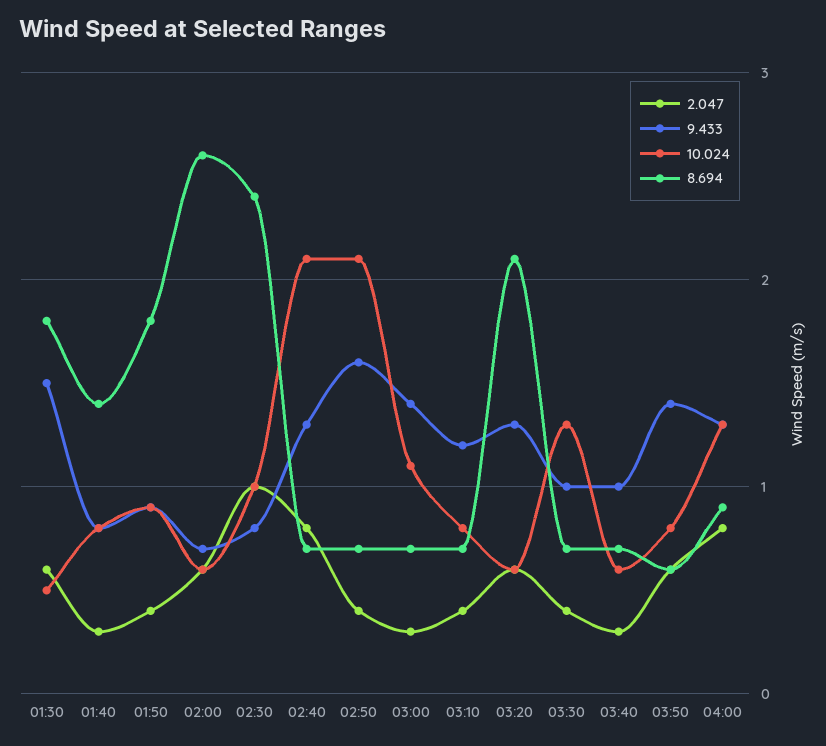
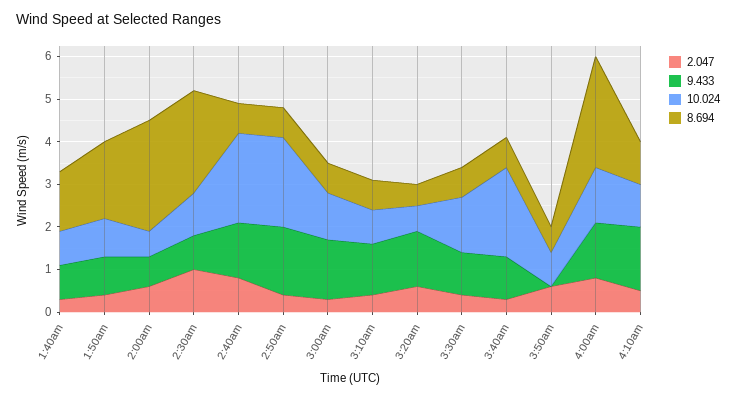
2.047, 01:30: 0.6 -> none
9.433, 01:30: 1.5 -> none
10.024, 01:30: 0.5 -> none
8.694, 01:30: 1.8 -> none
8.694, 03:20: 2.1 -> 0.5
10.024, 03:40: 0.6 -> 2
9.433, 03:50: 1.4 -> 0
8.694, 04:00: 0.9 -> 2.5
2.047, 4:10am: none -> 0.5
9.433, 4:10am: none -> 1.5
10.024, 4:10am: none -> 1
8.694, 4:10am: none -> 1

